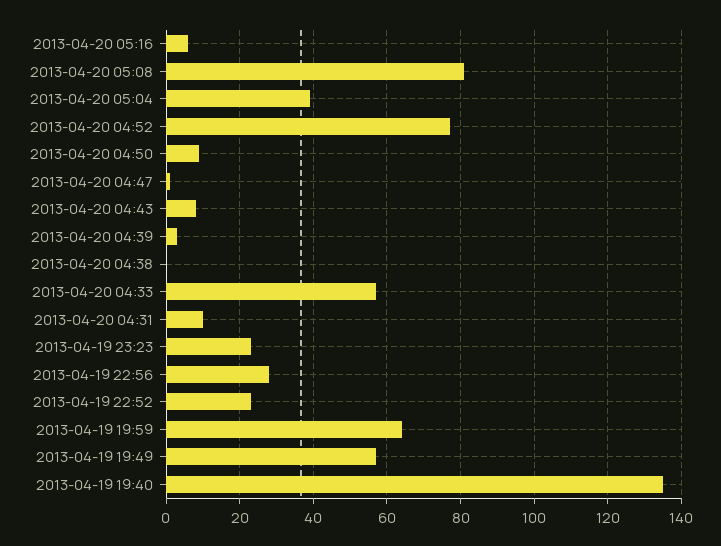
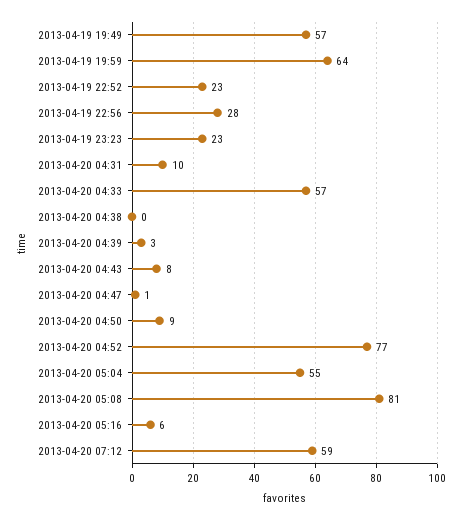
2013-04-20 05:04: 40 -> 55
2013-04-19 19:40: 135 -> none
2013-04-20 07:12: none -> 59

